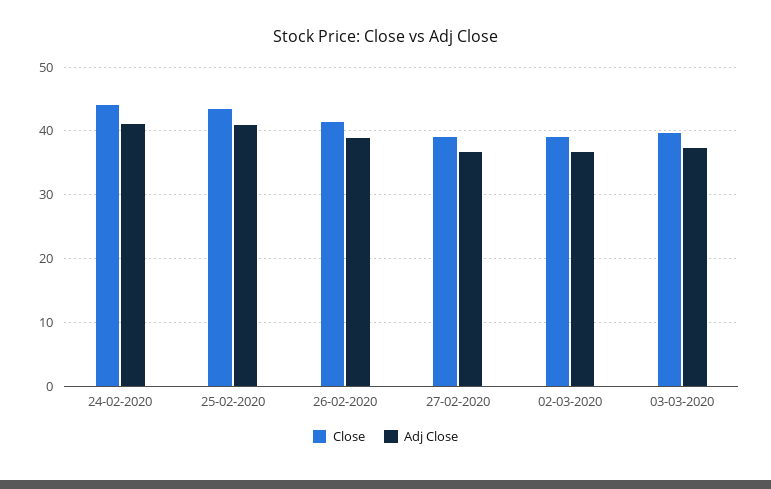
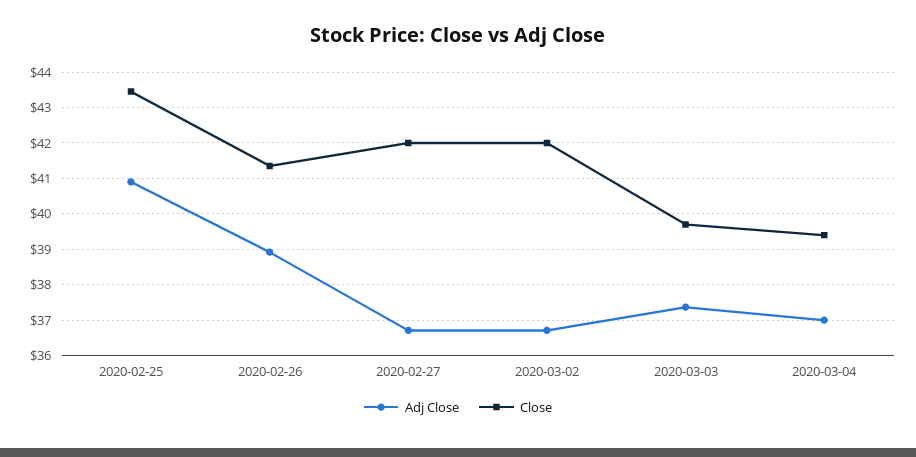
Close, 24-02-2020: 44 -> none
Adj Close, 24-02-2020: 41 -> none
Close, 27-02-2020: 39 -> 42
Close, 02-03-2020: 39 -> 42
Adj Close, 2020-03-04: none -> 37
Close, 2020-03-04: none -> 39.4

